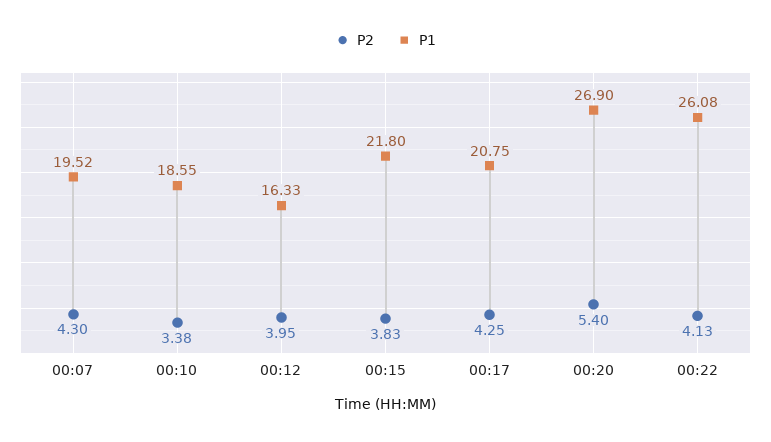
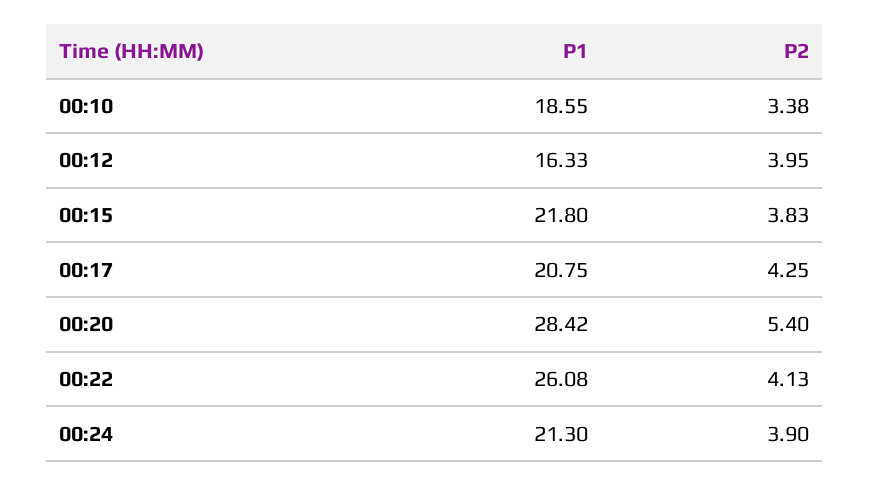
P2, 00:07: 4.3 -> none
P1, 00:07: 19.52 -> none
P1, 00:20: 26.9 -> 28.42
P1, 00:24: none -> 21.3
P2, 00:24: none -> 3.9

